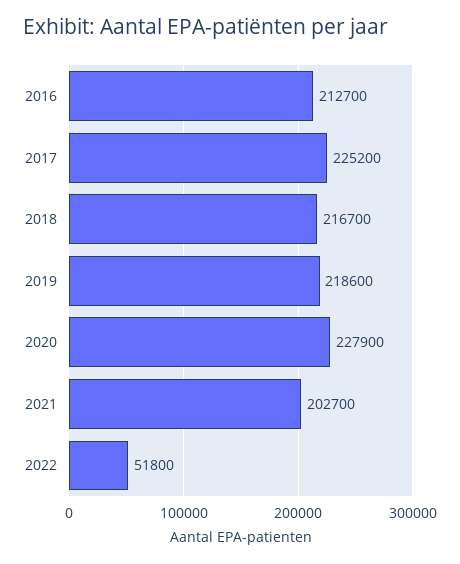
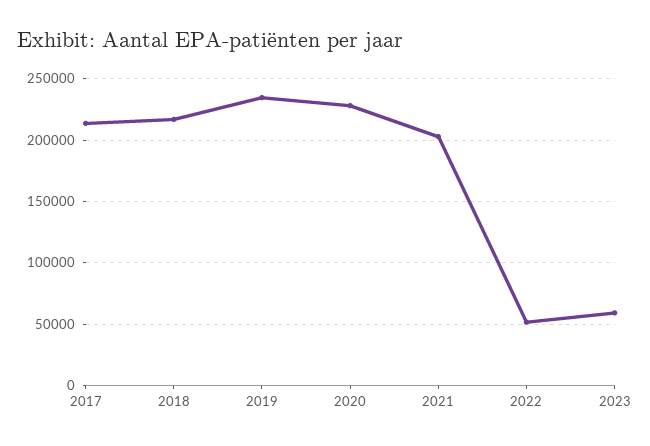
2016: 212700 -> none
2017: 225200 -> 215000
2019: 218600 -> 235000
2023: none -> 60000

